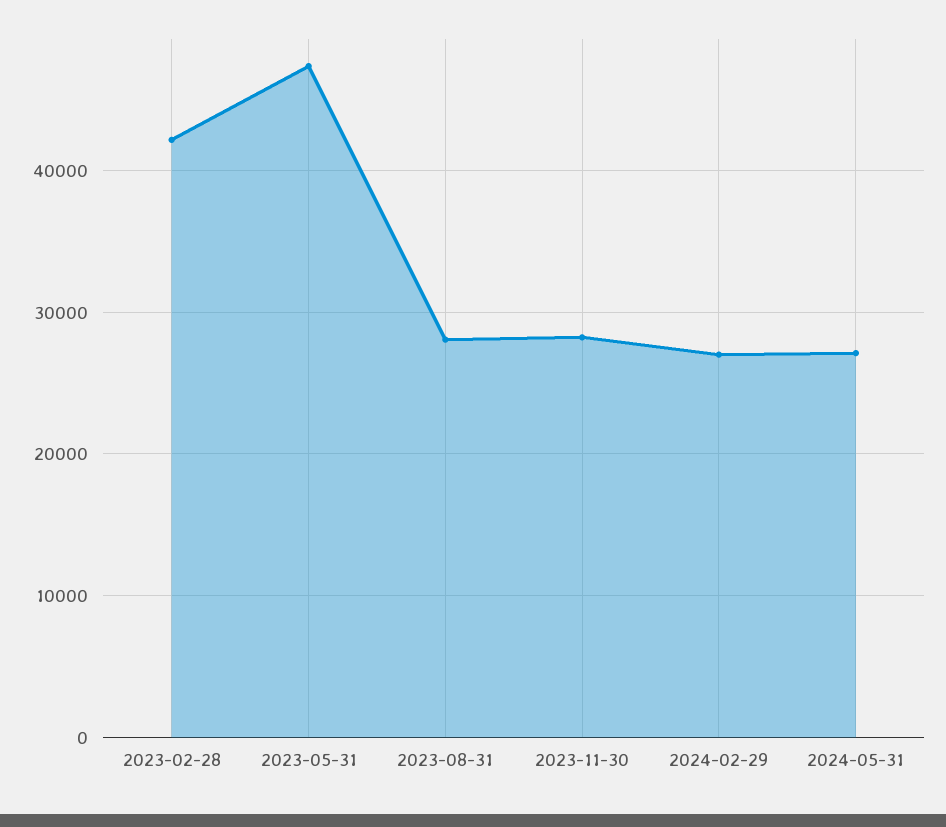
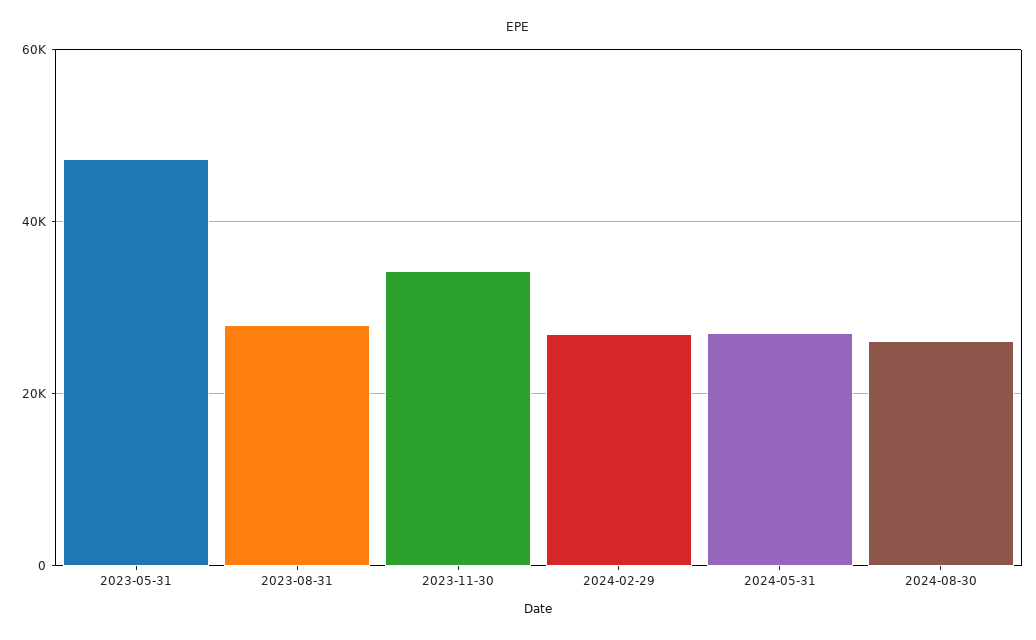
2023-02-28: 42000 -> none
2023-11-30: 28000 -> 34000
2024-08-30: none -> 26000

